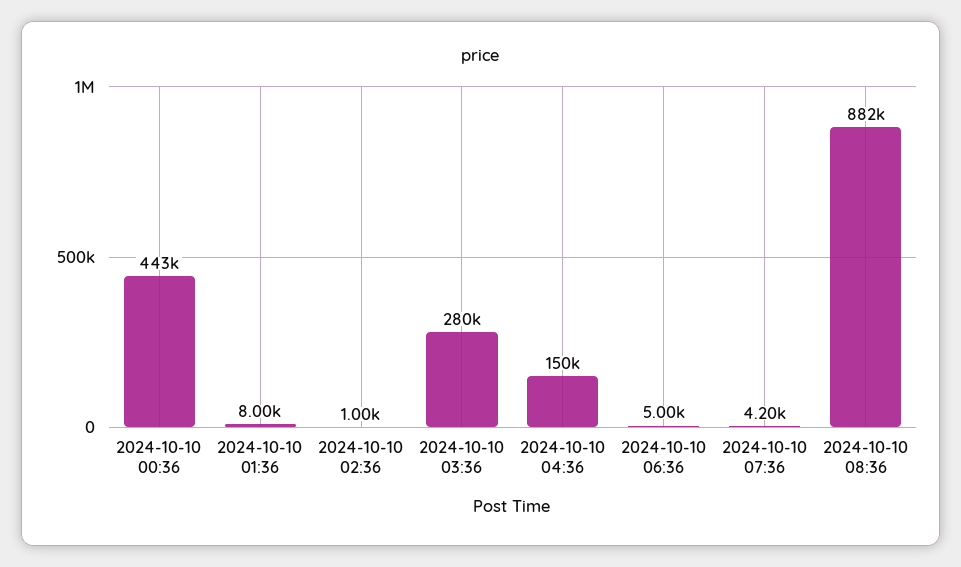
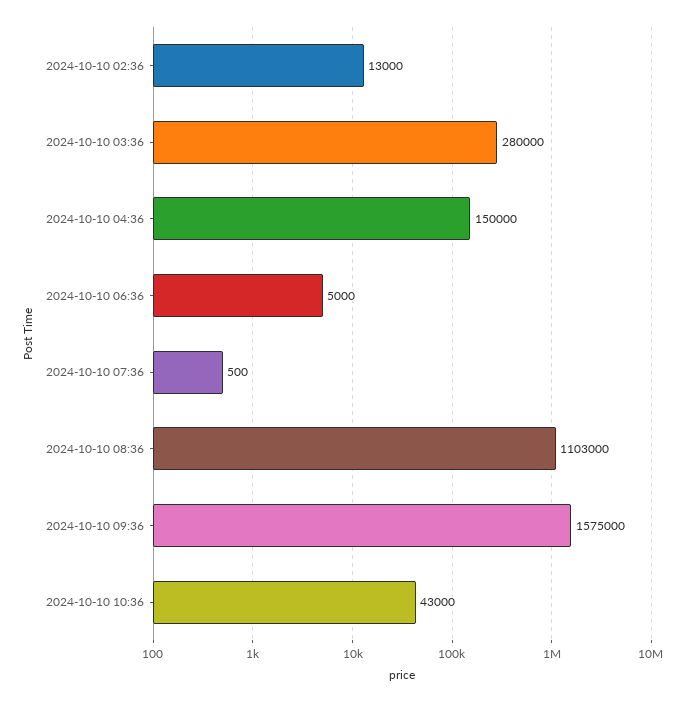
2024-10-10 00:36: 443000 -> none
2024-10-10 01:36: 8000 -> none
2024-10-10 02:36: 1000 -> 13000
2024-10-10 07:36: 4200 -> 500
2024-10-10 08:36: 882000 -> 1103000
2024-10-10 09:36: none -> 1575000
2024-10-10 10:36: none -> 43000

